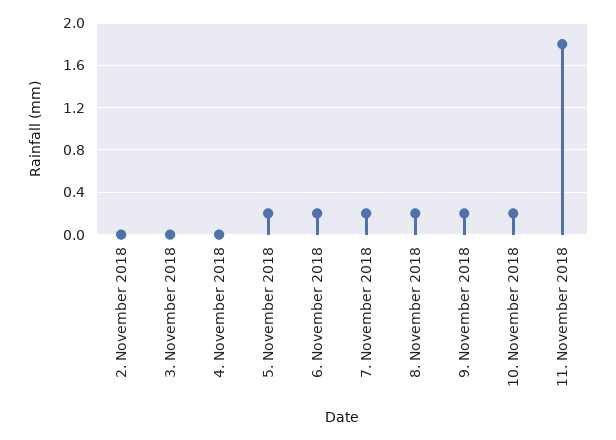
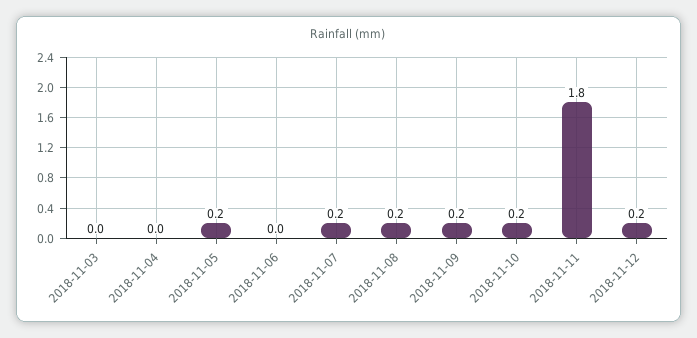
2. November 2018: 0 -> none
6. November 2018: 0.2 -> 0
2018-11-12: none -> 0.2

